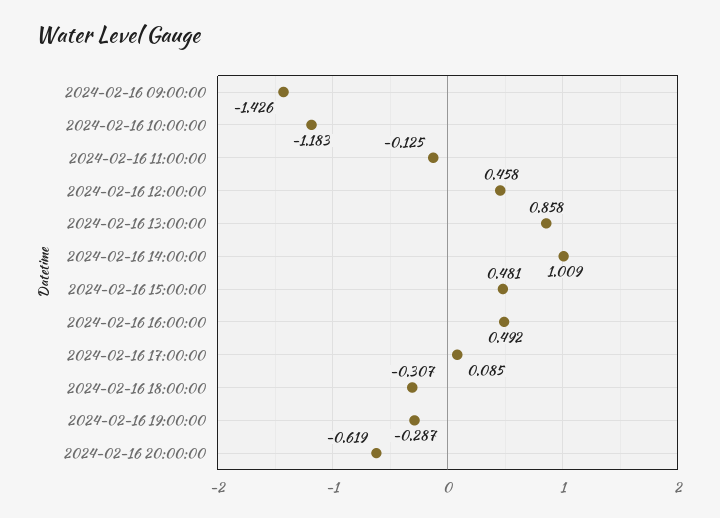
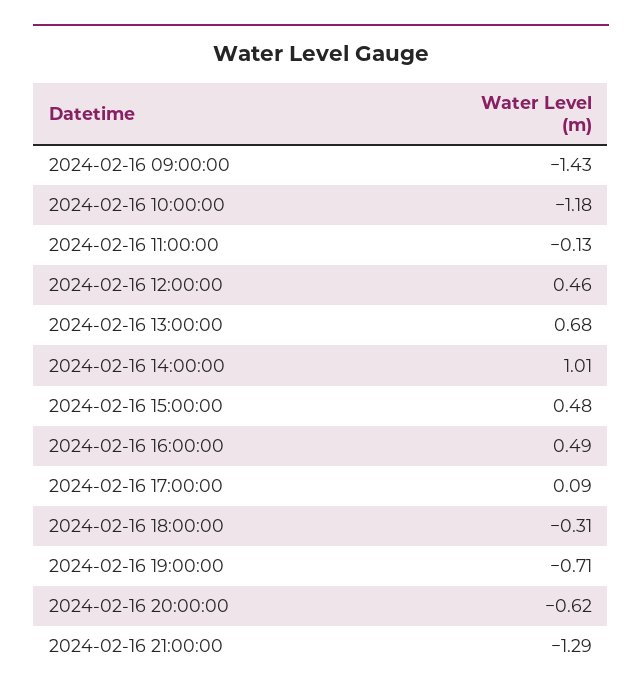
2024-02-16 13:00:00: 0.858 -> 0.68
2024-02-16 19:00:00: -0.287 -> -0.71
2024-02-16 21:00:00: none -> -1.29

